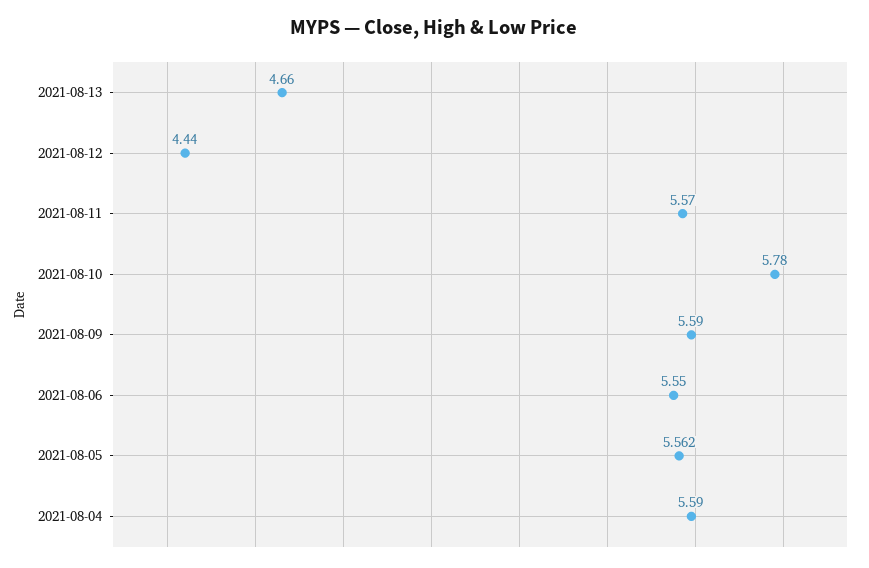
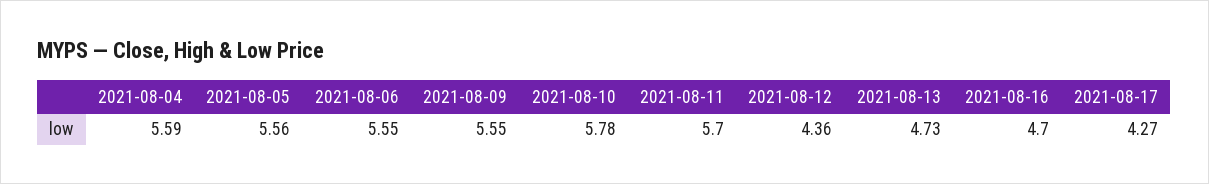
2021-08-13: 4.66 -> 4.73
2021-08-12: 4.44 -> 4.36
2021-08-11: 5.57 -> 5.7
2021-08-09: 5.59 -> 5.55
2021-08-16: none -> 4.7
2021-08-17: none -> 4.27

